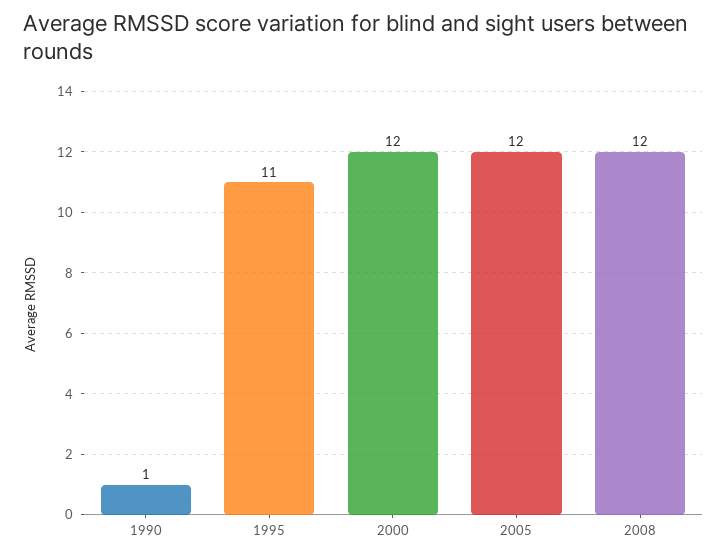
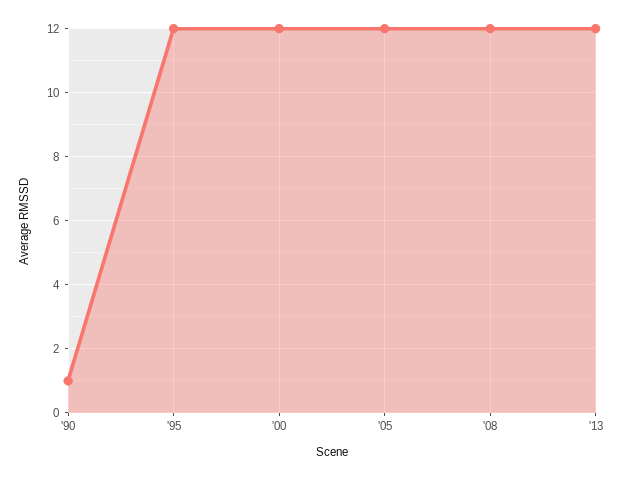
1995: 11 -> 12
'13: none -> 12

